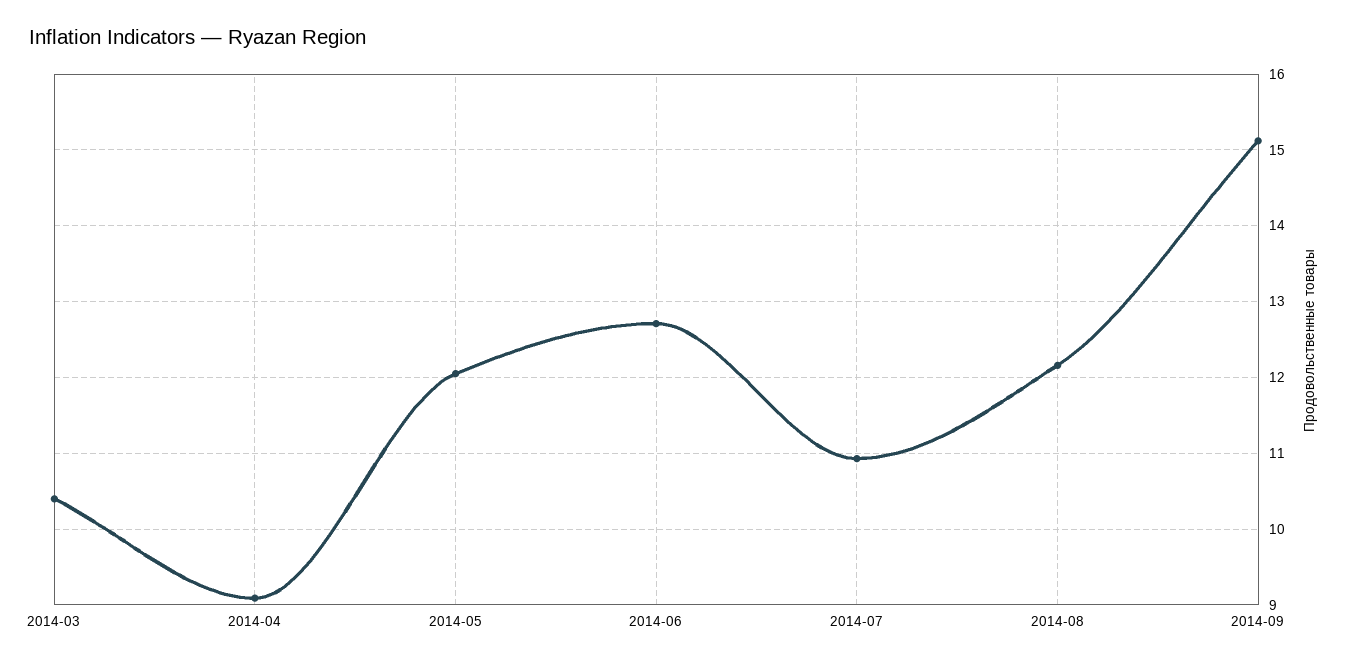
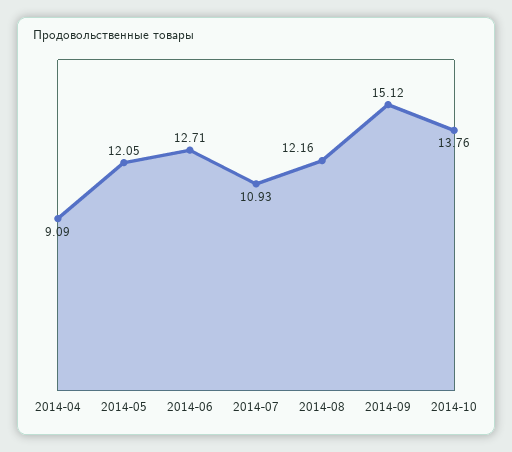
2014-03: 10.4 -> none
2014-10: none -> 13.76

